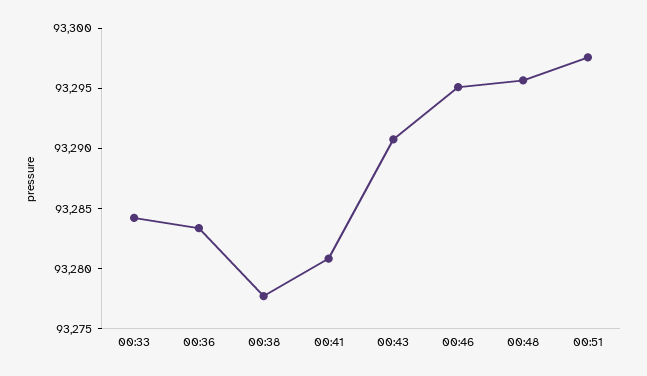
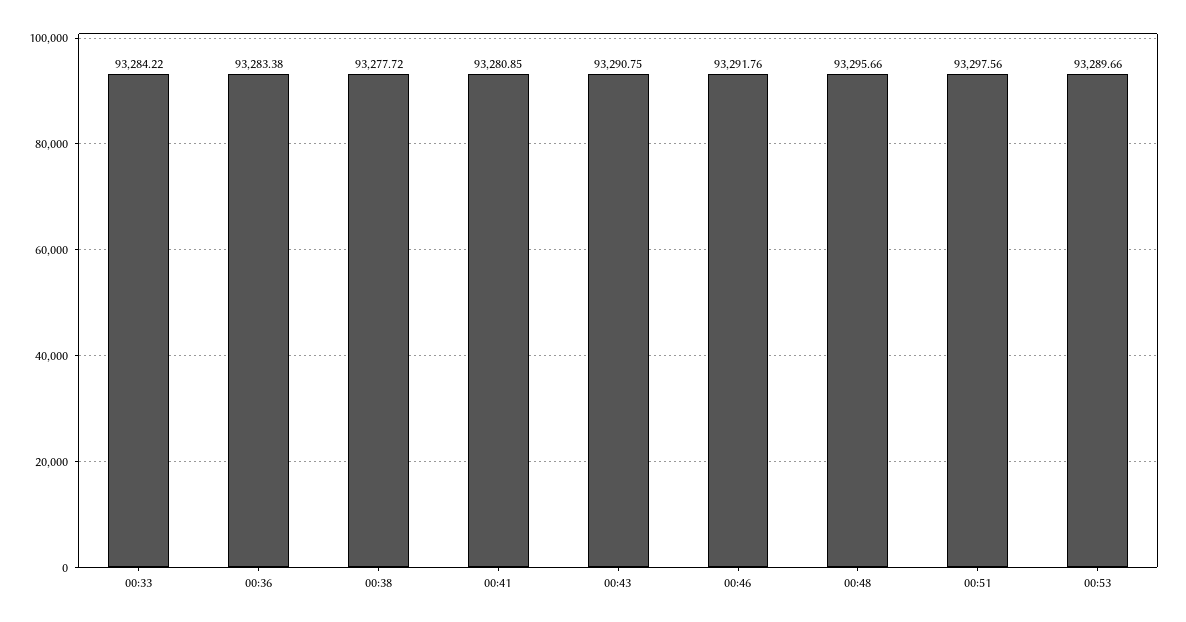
00:46: 93295 -> 93291.76
00:53: none -> 93289.66

